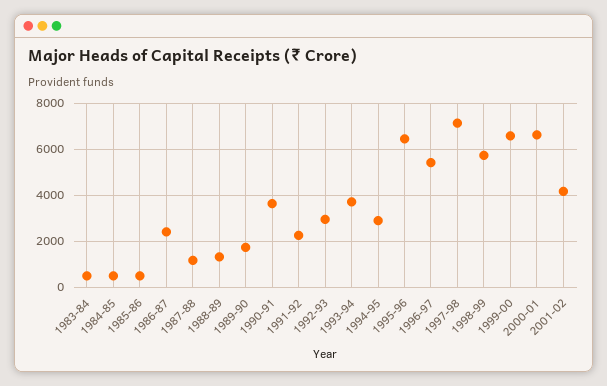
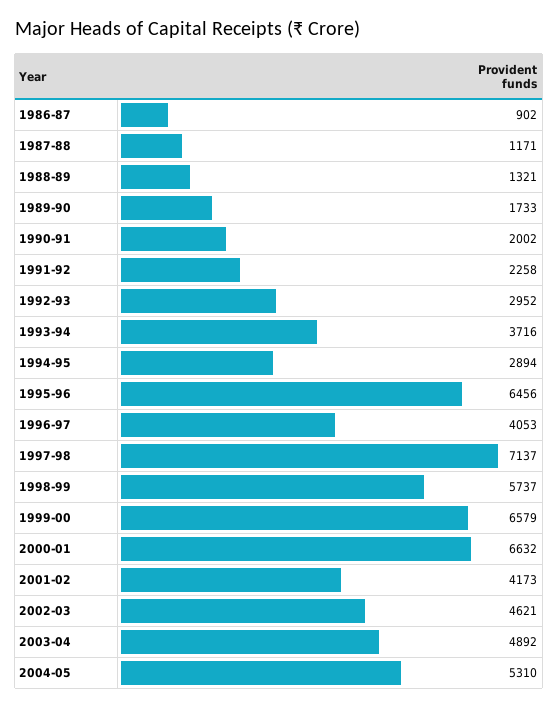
1983-84: 500 -> none
1984-85: 500 -> none
1985-86: 500 -> none
1986-87: 2500 -> 902
1990-91: 3500 -> 2002
1996-97: 5500 -> 4053
2002-03: none -> 4621
2003-04: none -> 4892
2004-05: none -> 5310

